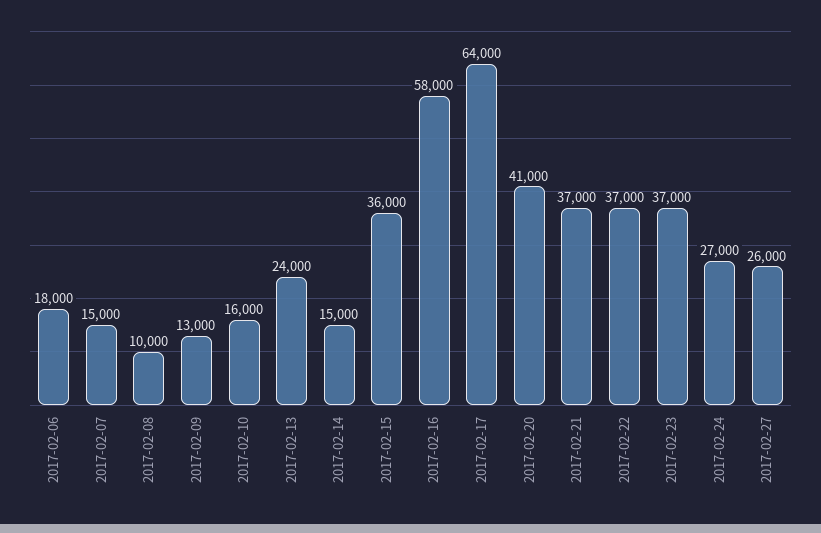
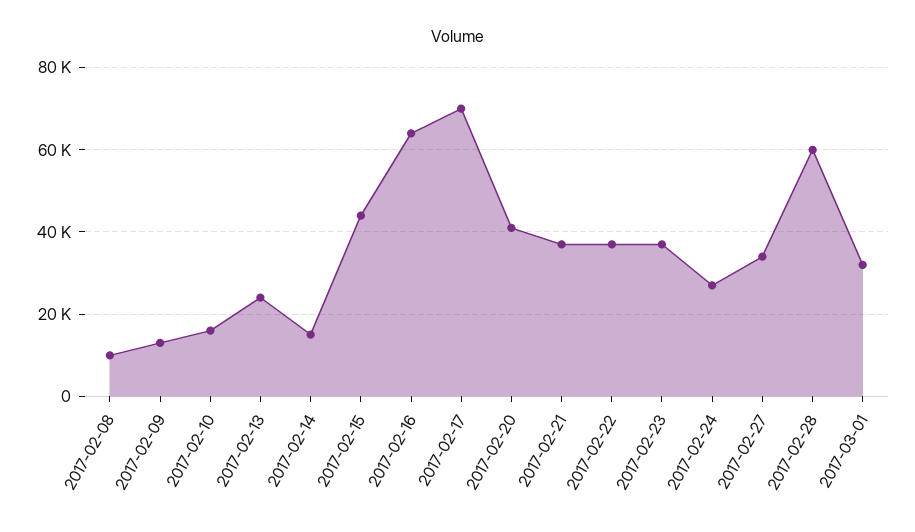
2017-02-06: 18000 -> none
2017-02-07: 15000 -> none
2017-02-15: 36000 -> 44000
2017-02-16: 58000 -> 64000
2017-02-17: 64000 -> 70000
2017-02-27: 26000 -> 34000
2017-02-28: none -> 60000
2017-03-01: none -> 32000

